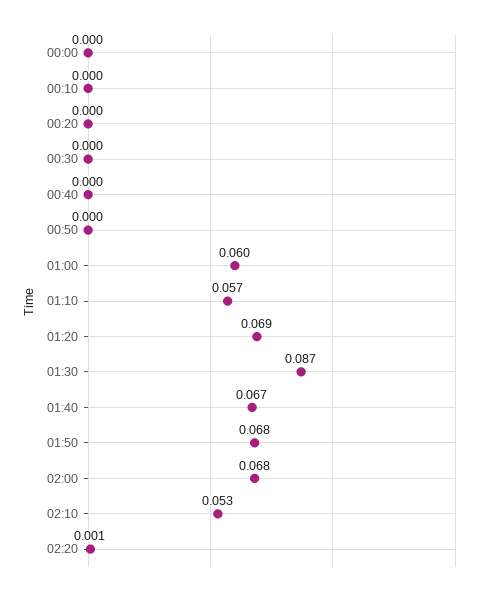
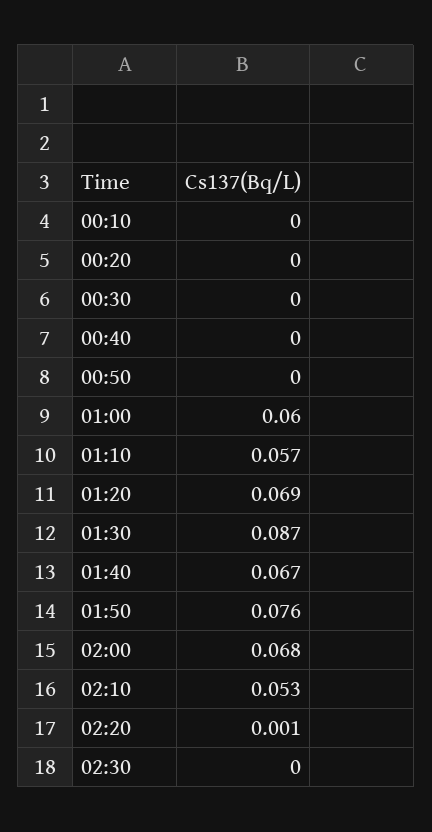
00:00: 0 -> none
01:50: 0.068 -> 0.076
02:30: none -> 0

